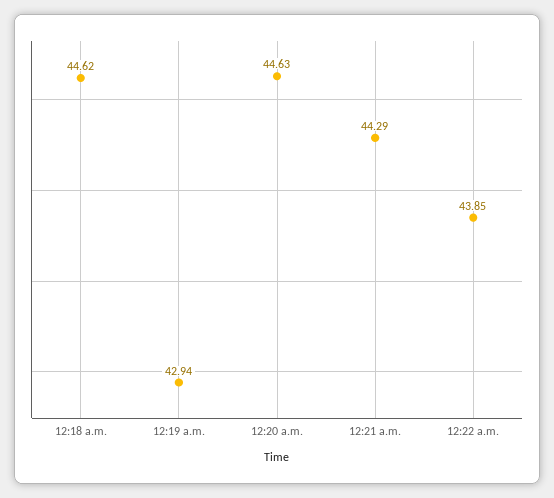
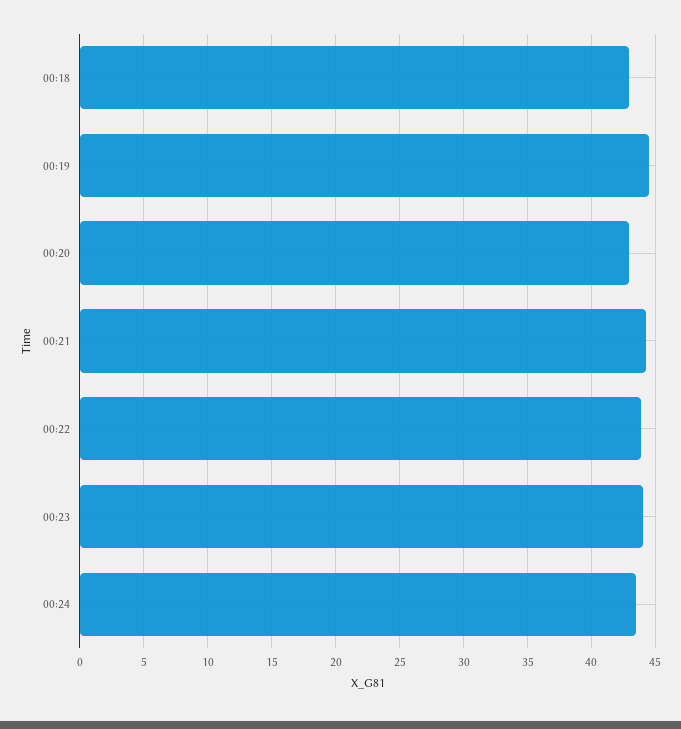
12:18 a.m.: 44.62 -> 43
12:19 a.m.: 42.94 -> 44.5
12:20 a.m.: 44.63 -> 43
00:23: none -> 44
00:24: none -> 43.5

